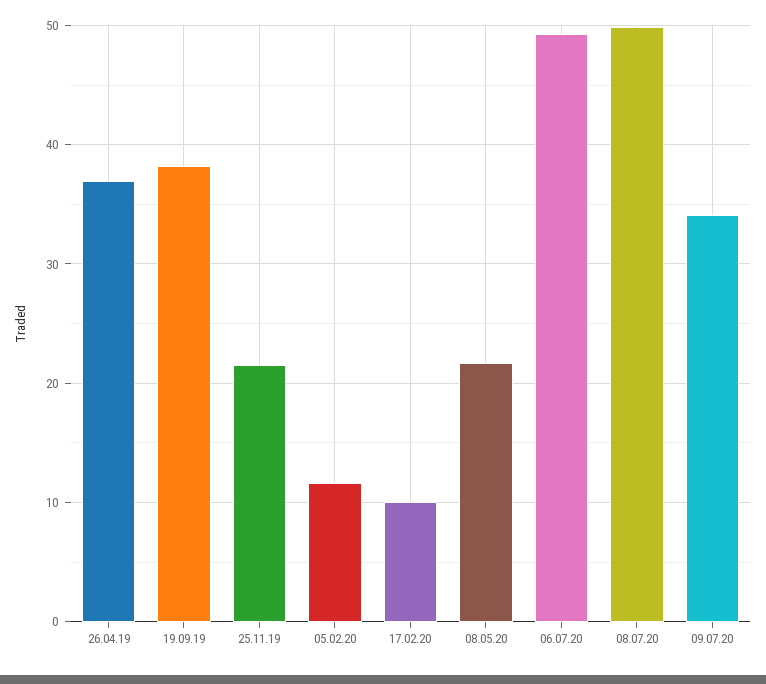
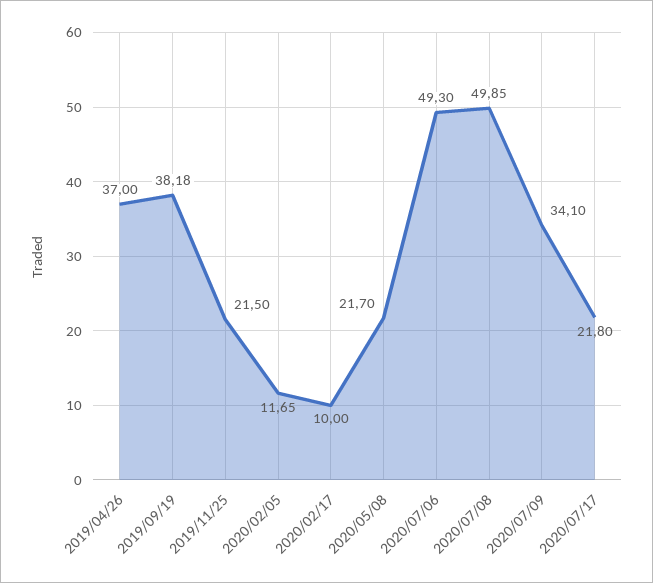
2020/07/17: none -> 21.8

